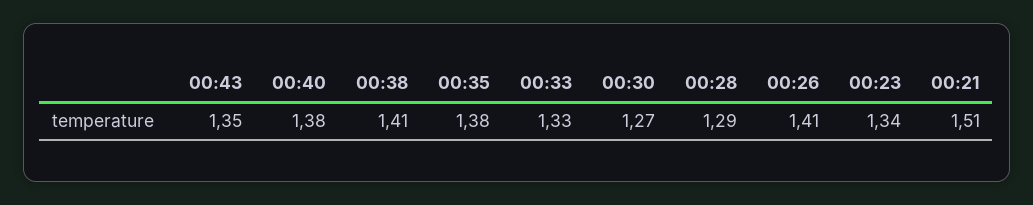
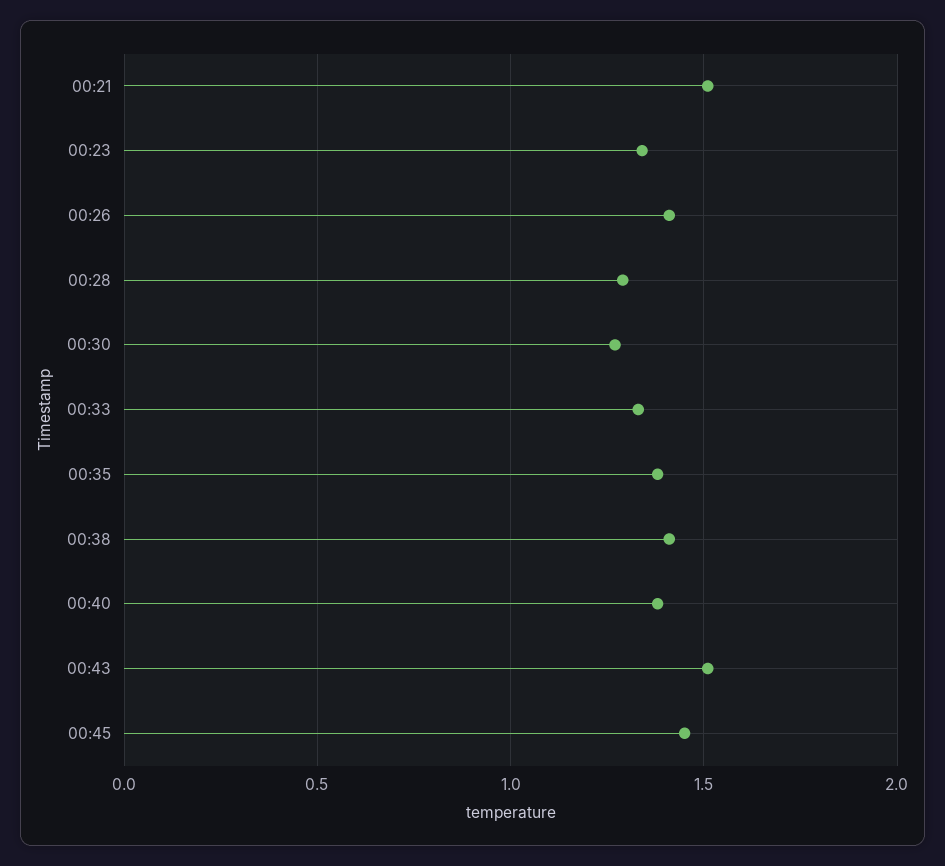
00:43: 1.35 -> 1.5
00:45: none -> 1.45

